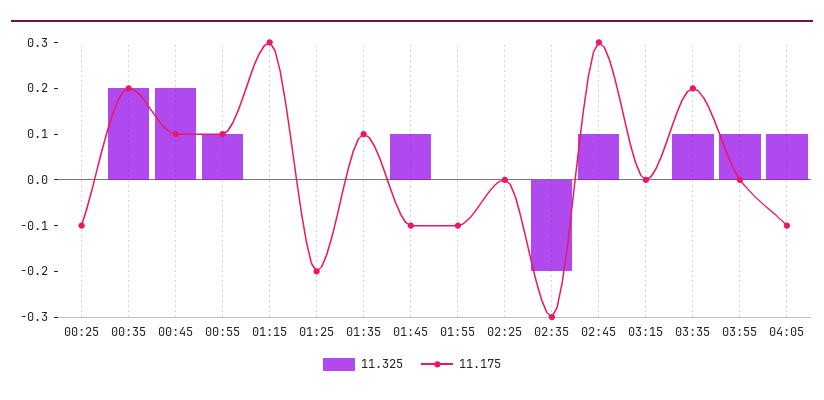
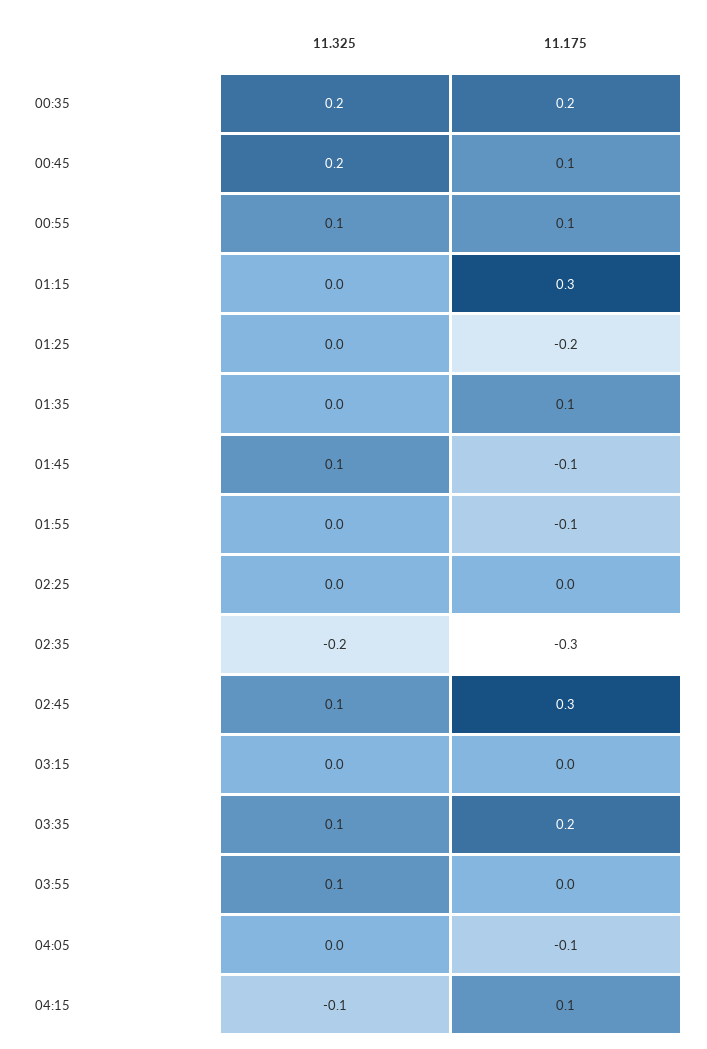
11.325, 00:25: 0 -> none
11.175, 00:25: -0.1 -> none
11.325, 04:05: 0.1 -> 0
11.325, 04:15: none -> -0.1
11.175, 04:15: none -> 0.1

